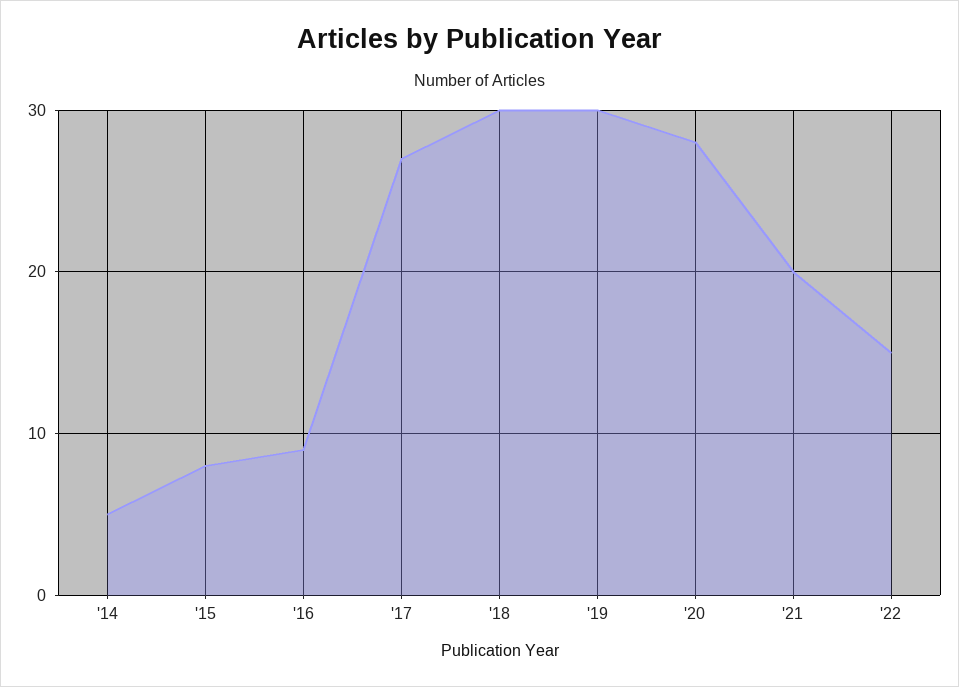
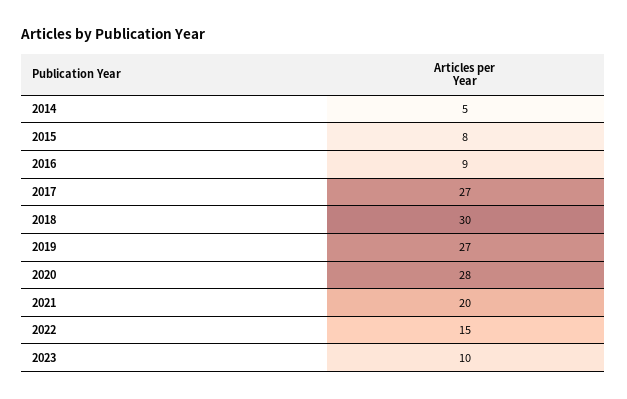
'19: 30 -> 27
2023: none -> 10

